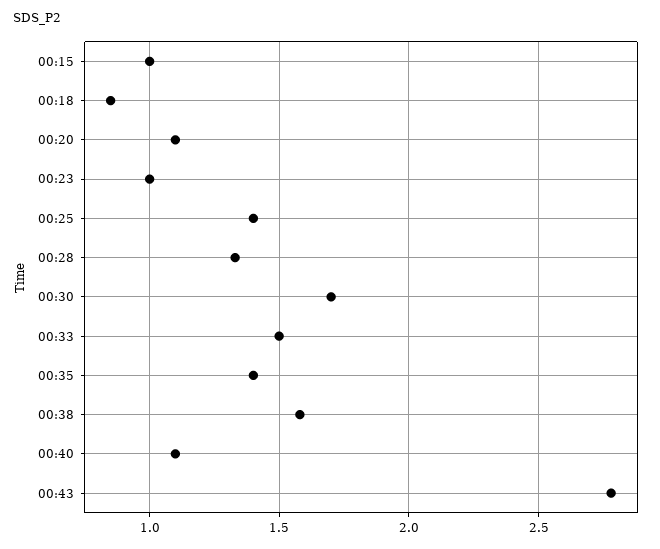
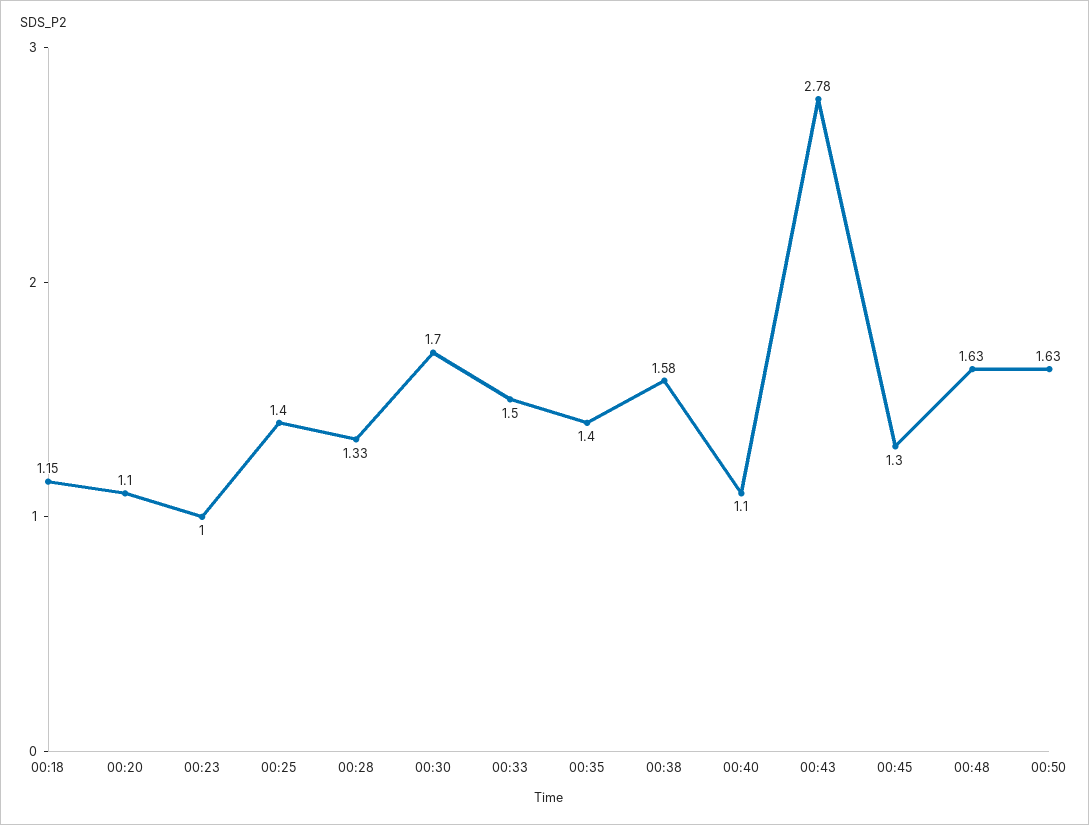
00:15: 1 -> none
00:18: 0.85 -> 1.15
00:45: none -> 1.3
00:48: none -> 1.63
00:50: none -> 1.63

